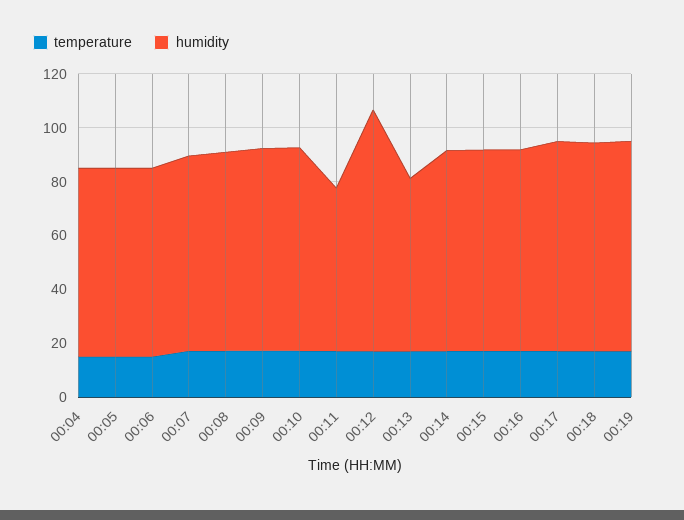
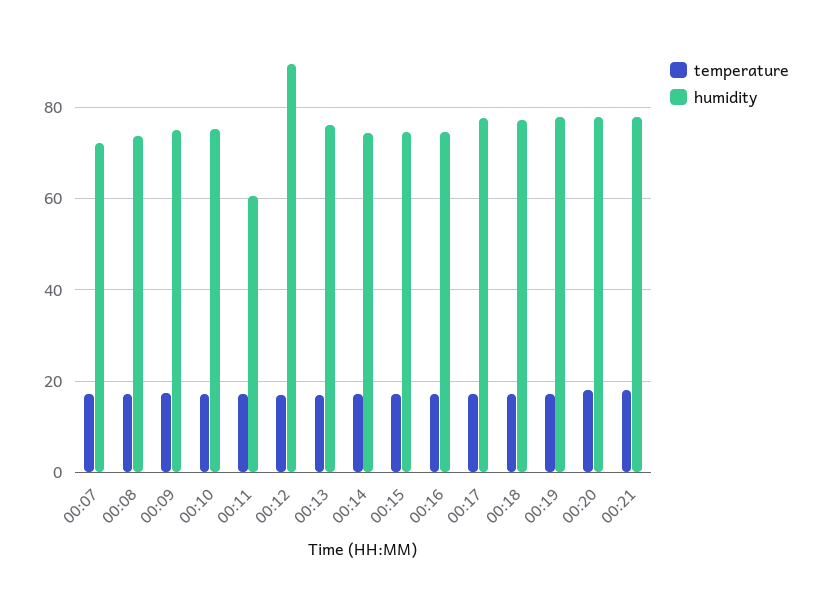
temperature, 00:04: 15 -> none
humidity, 00:04: 70 -> none
temperature, 00:05: 15 -> none
humidity, 00:05: 70 -> none
temperature, 00:06: 15 -> none
humidity, 00:06: 70 -> none
humidity, 00:13: 65 -> 76
temperature, 00:20: none -> 18
humidity, 00:20: none -> 78
temperature, 00:21: none -> 18
humidity, 00:21: none -> 78

